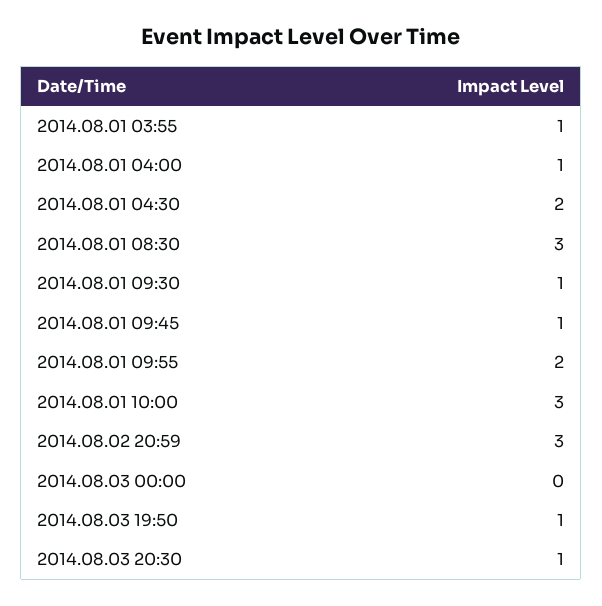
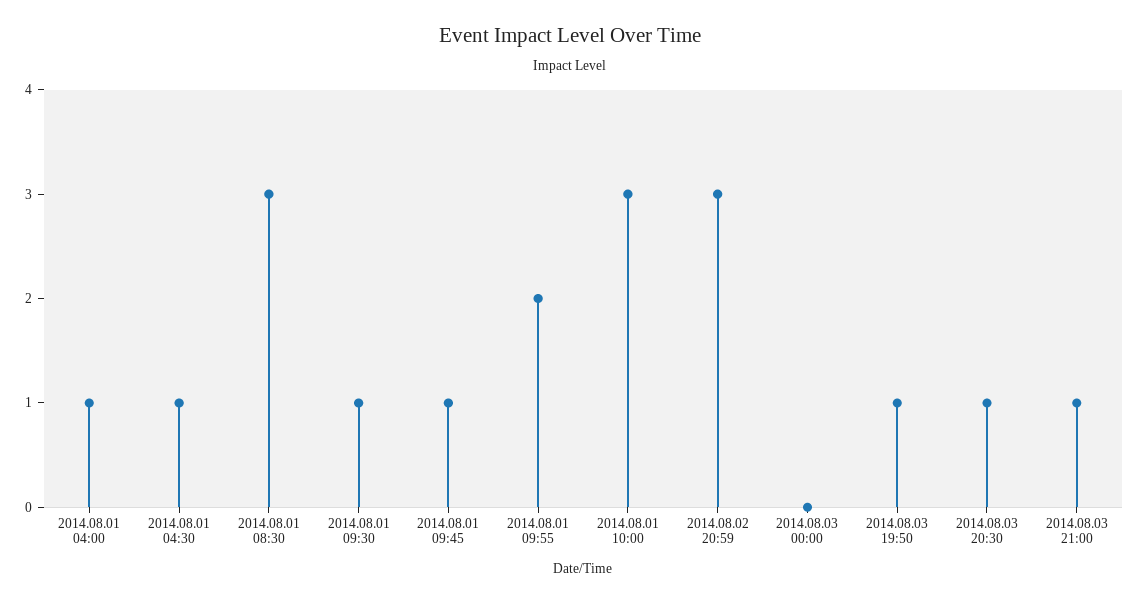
2014.08.01 03:55: 1 -> none
2014.08.01 04:30: 2 -> 1
2014.08.03 21:00: none -> 1

